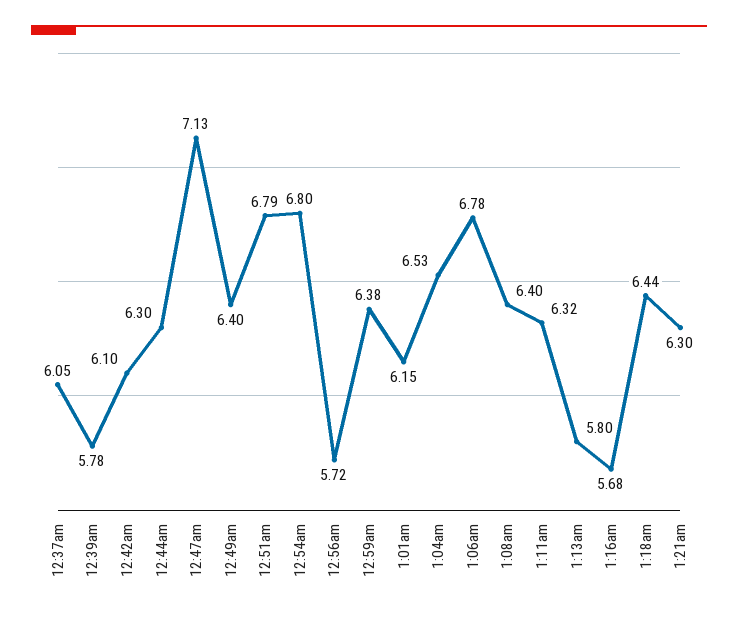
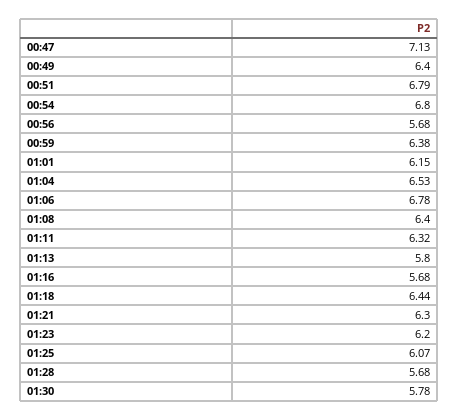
12:37am: 6.05 -> none
12:39am: 5.78 -> none
12:42am: 6.1 -> none
12:44am: 6.3 -> none
12:56am: 5.72 -> 5.68
01:23: none -> 6.2
01:25: none -> 6.07
01:28: none -> 5.68
01:30: none -> 5.78

